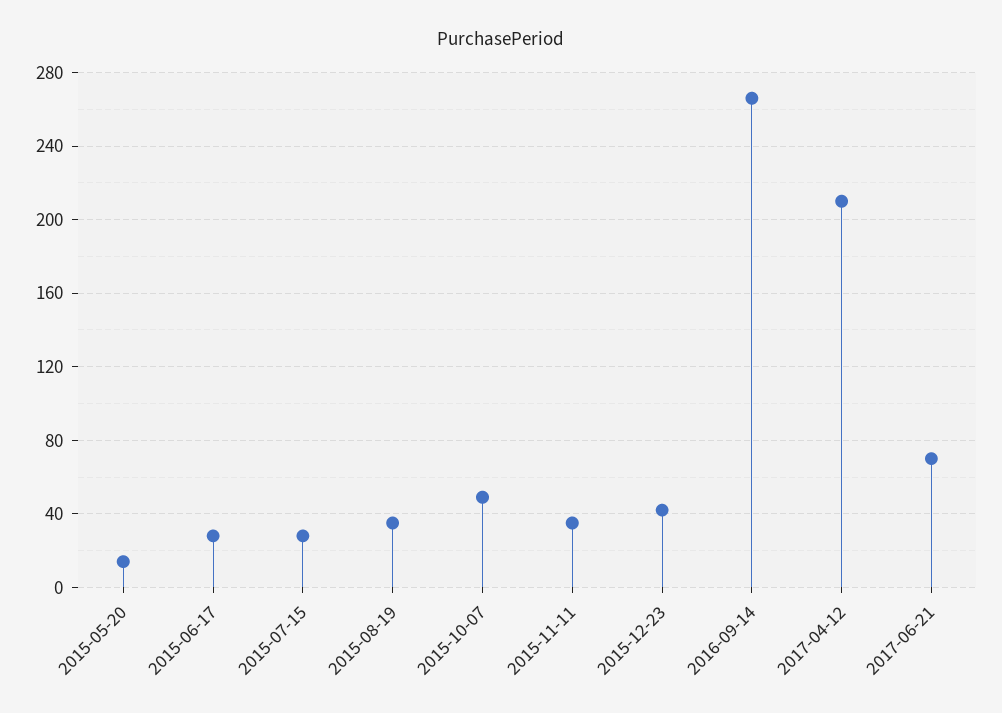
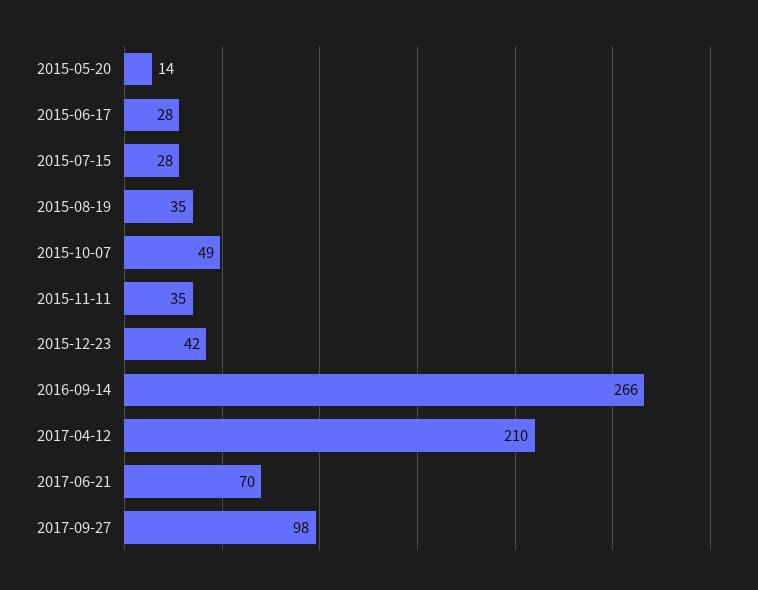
2017-09-27: none -> 98

